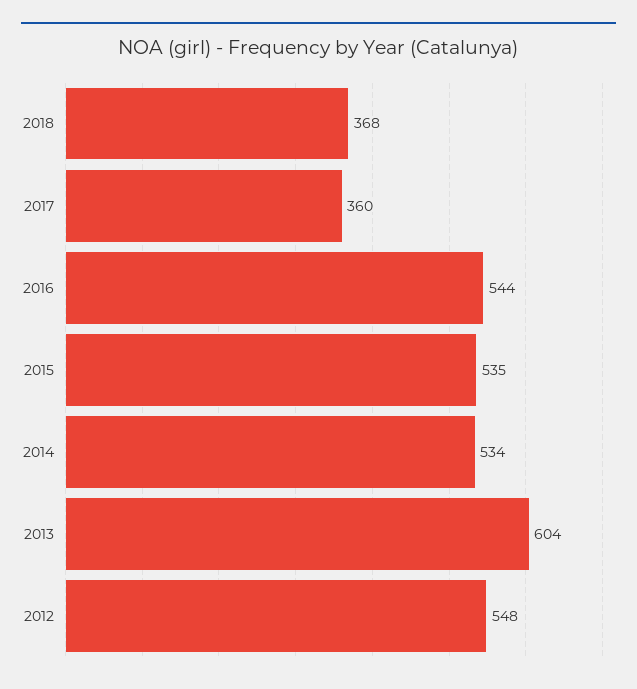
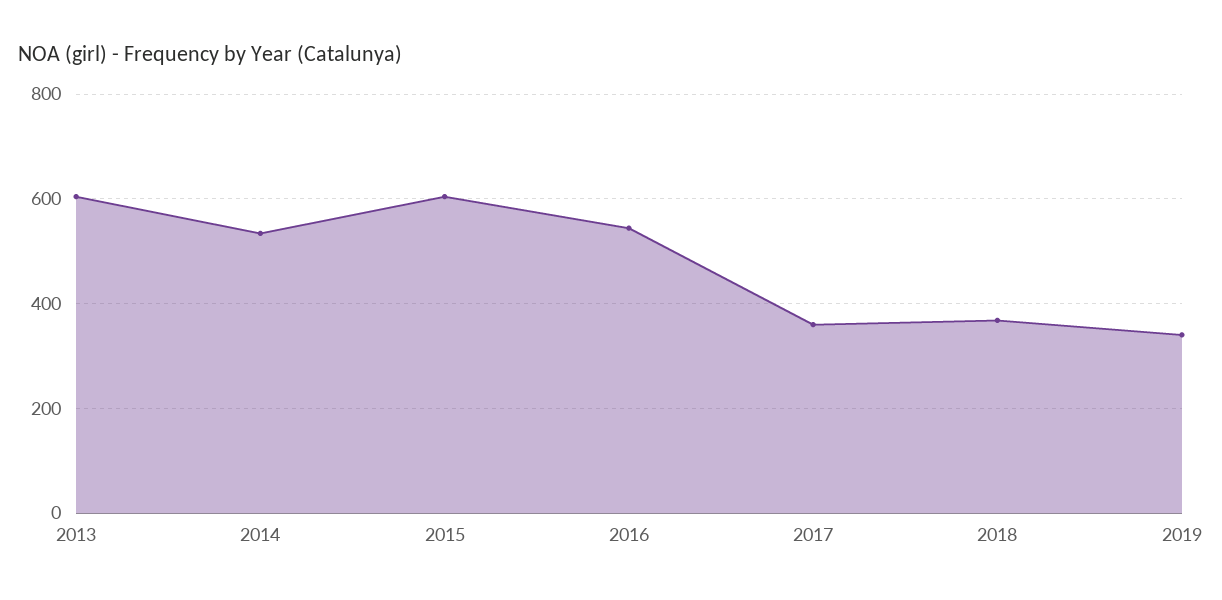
2015: 535 -> 600
2012: 548 -> none
2019: none -> 340

